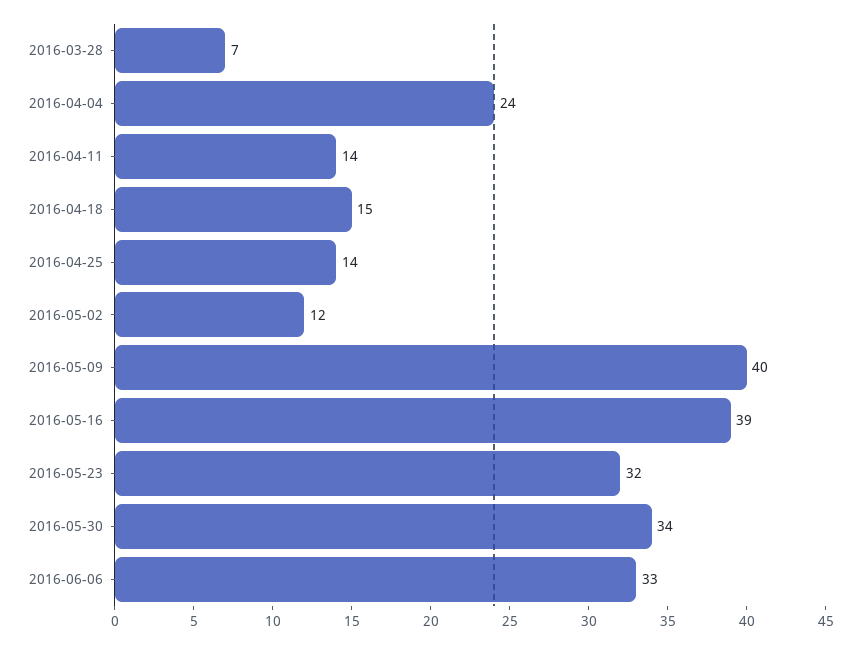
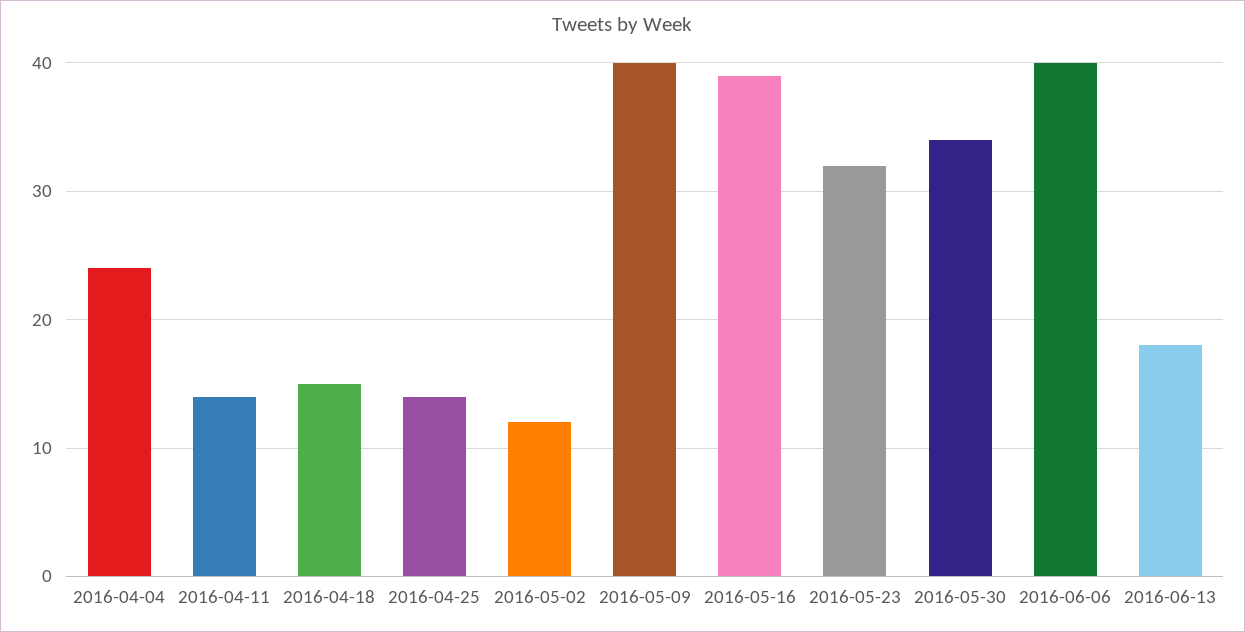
2016-03-28: 7 -> none
2016-06-06: 33 -> 40
2016-06-13: none -> 18

